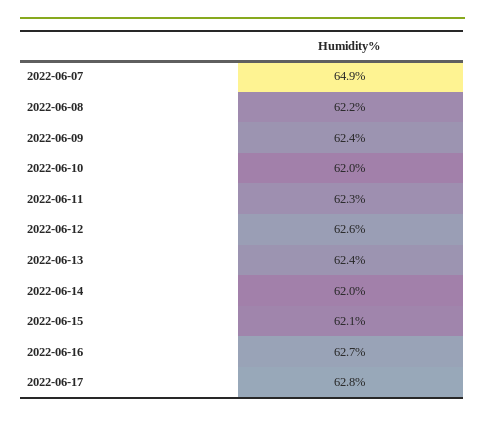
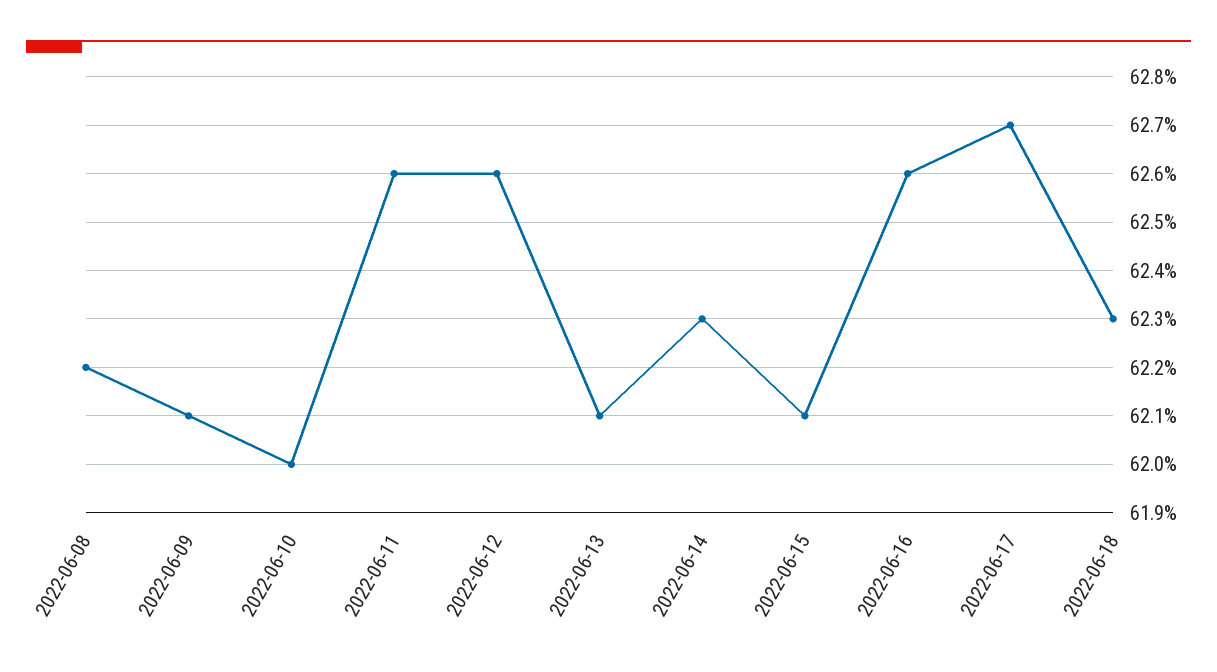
2022-06-07: 64.9 -> none
2022-06-09: 62.4 -> 62.1
2022-06-11: 62.3 -> 62.6
2022-06-13: 62.4 -> 62.1
2022-06-14: 62 -> 62.3
2022-06-16: 62.7 -> 62.6
2022-06-17: 62.8 -> 62.7
2022-06-18: none -> 62.3

